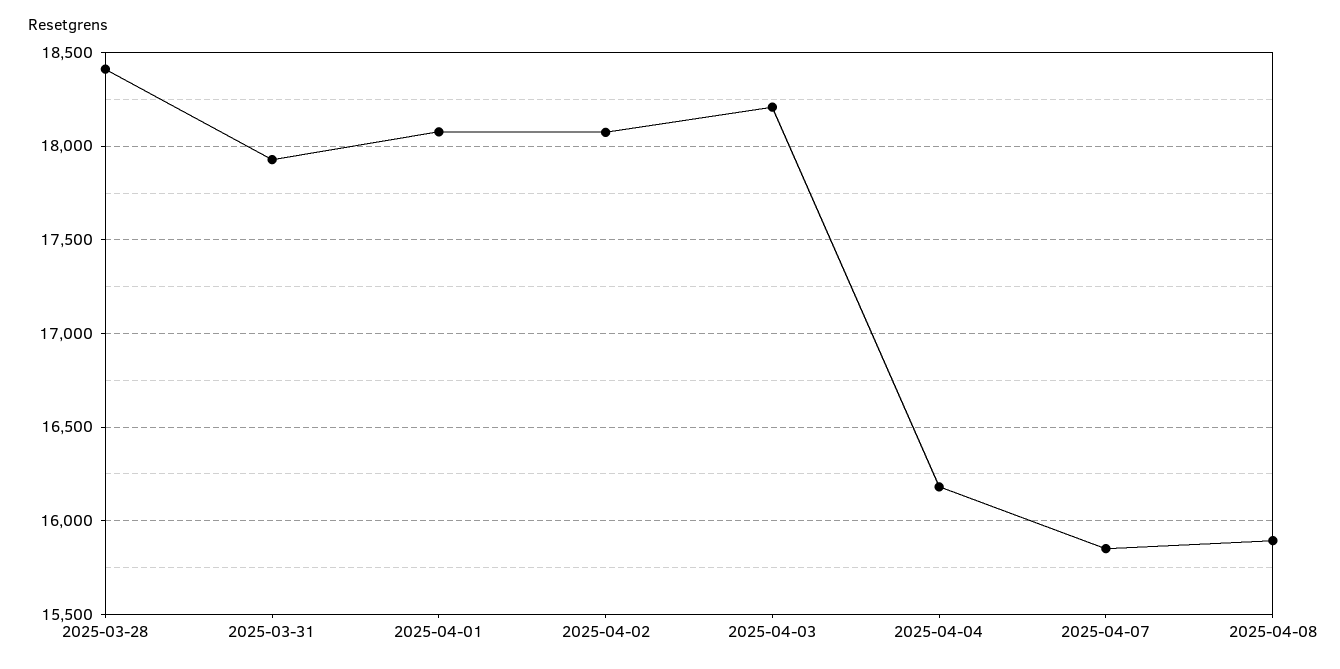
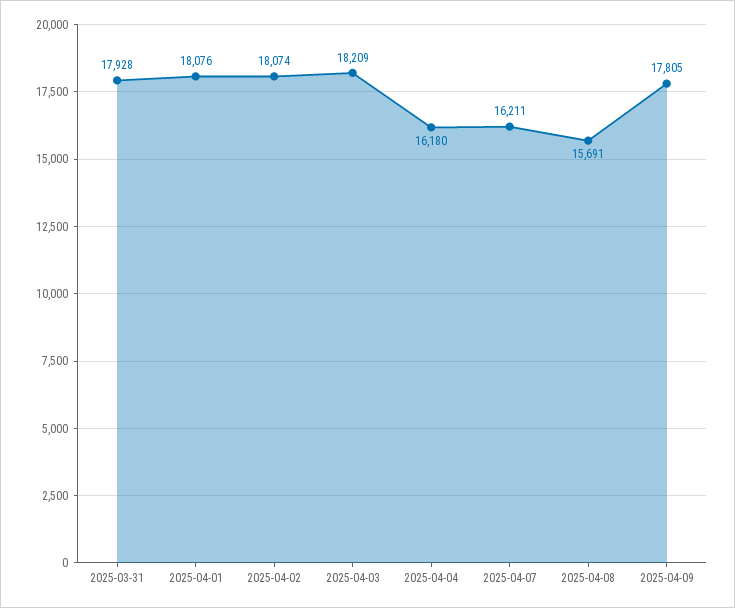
2025-03-28: 18400 -> none
2025-04-07: 15850 -> 16211
2025-04-08: 15900 -> 15691
2025-04-09: none -> 17805

